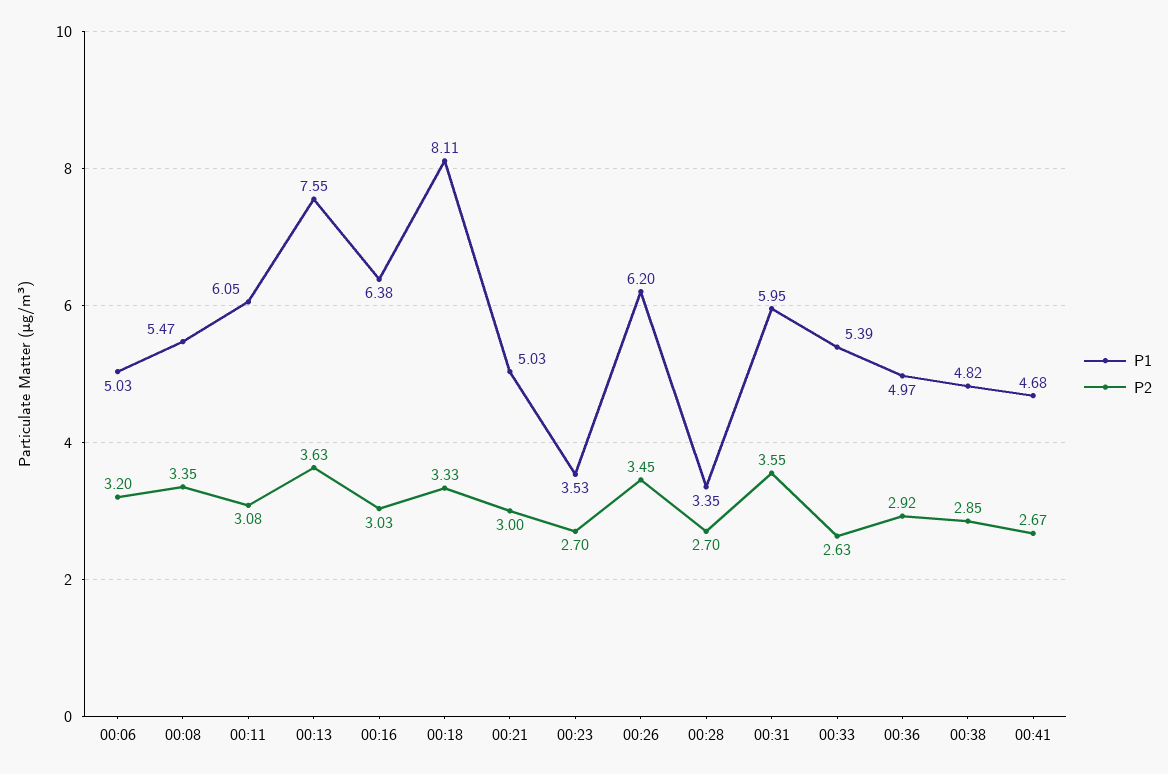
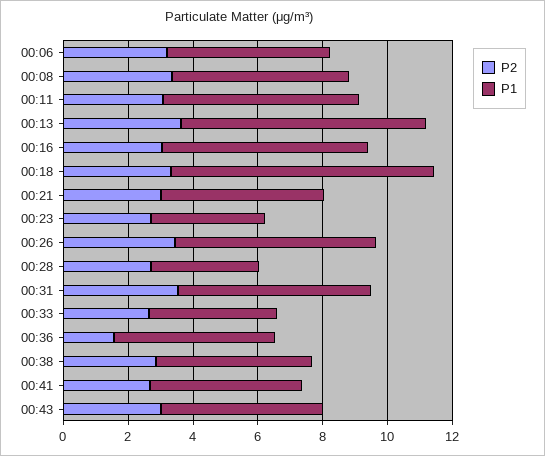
P1, 00:33: 5.39 -> 4
P2, 00:36: 2.92 -> 1.5
P2, 00:43: none -> 3
P1, 00:43: none -> 5

